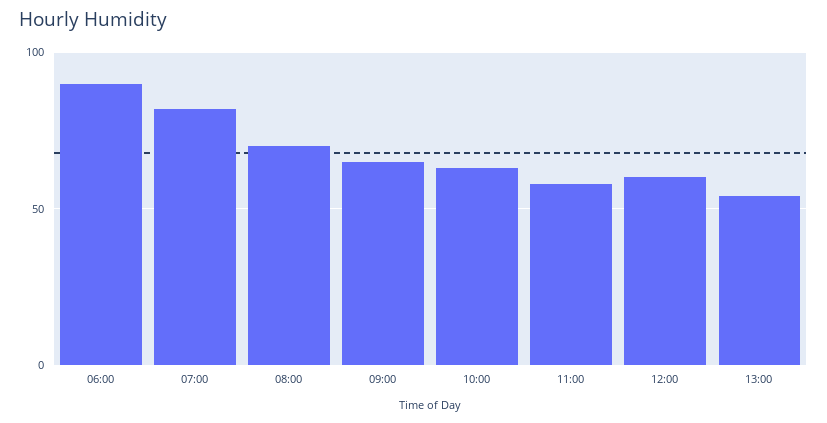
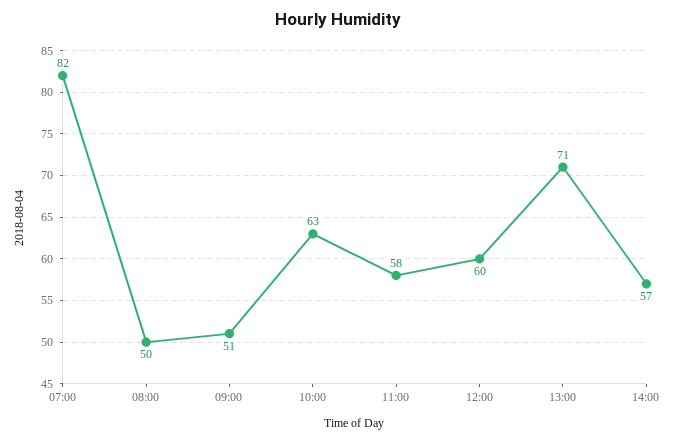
06:00: 90 -> none
08:00: 70 -> 50
09:00: 65 -> 51
13:00: 55 -> 71
14:00: none -> 57

